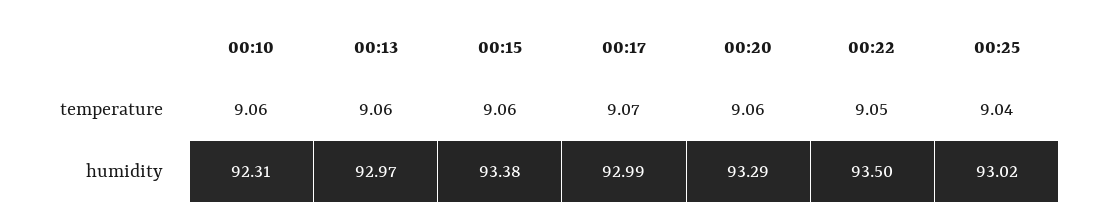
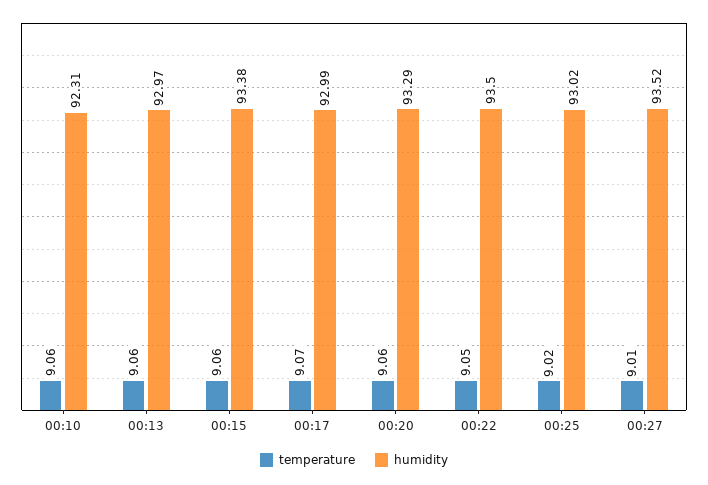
temperature, 00:25: 9.04 -> 9.02
temperature, 00:27: none -> 9.01
humidity, 00:27: none -> 93.52

